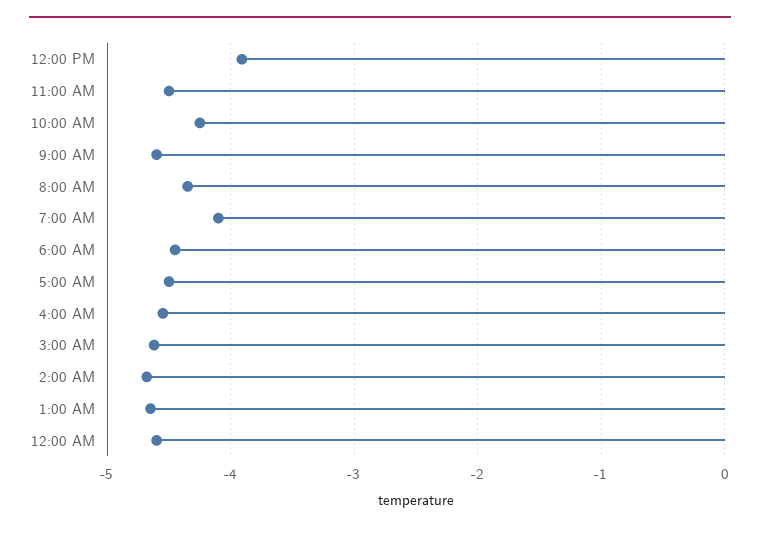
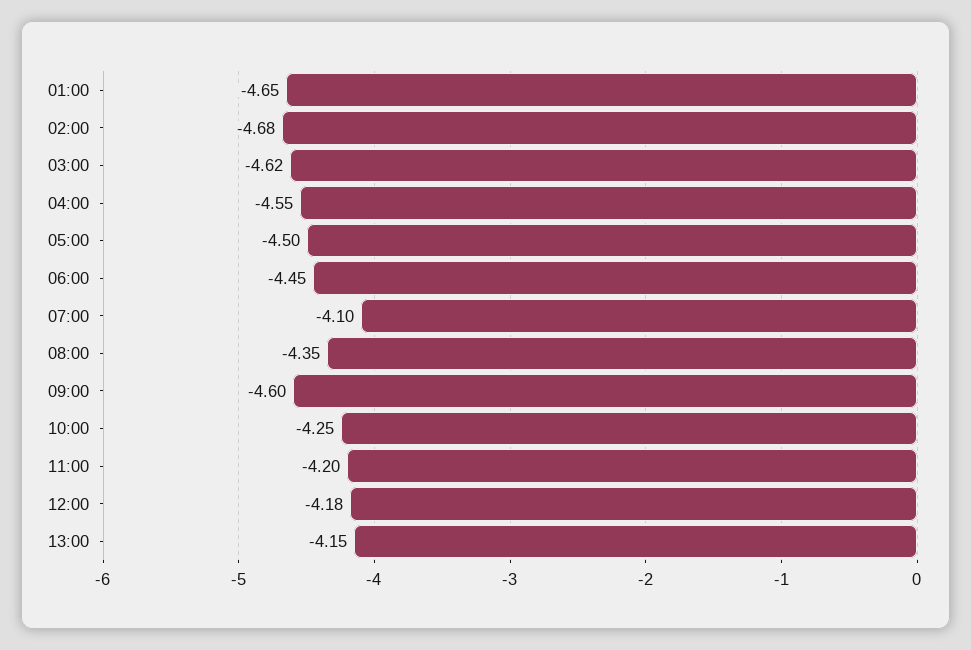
12:00 PM: -3.9 -> -4.18
11:00 AM: -4.5 -> -4.2
12:00 AM: -4.6 -> none
13:00: none -> -4.15

